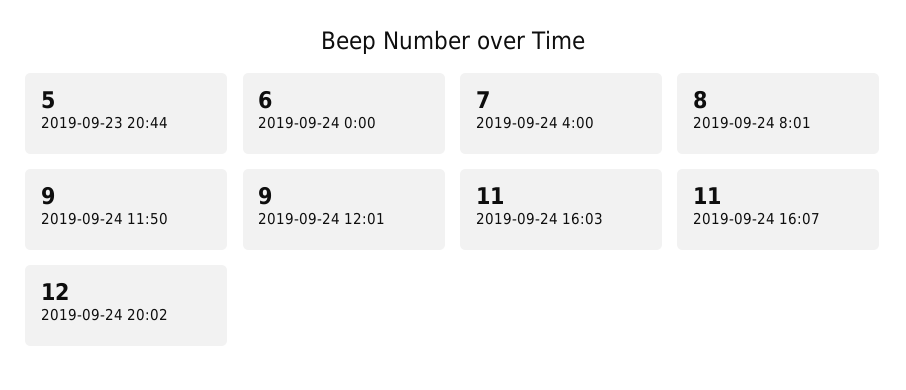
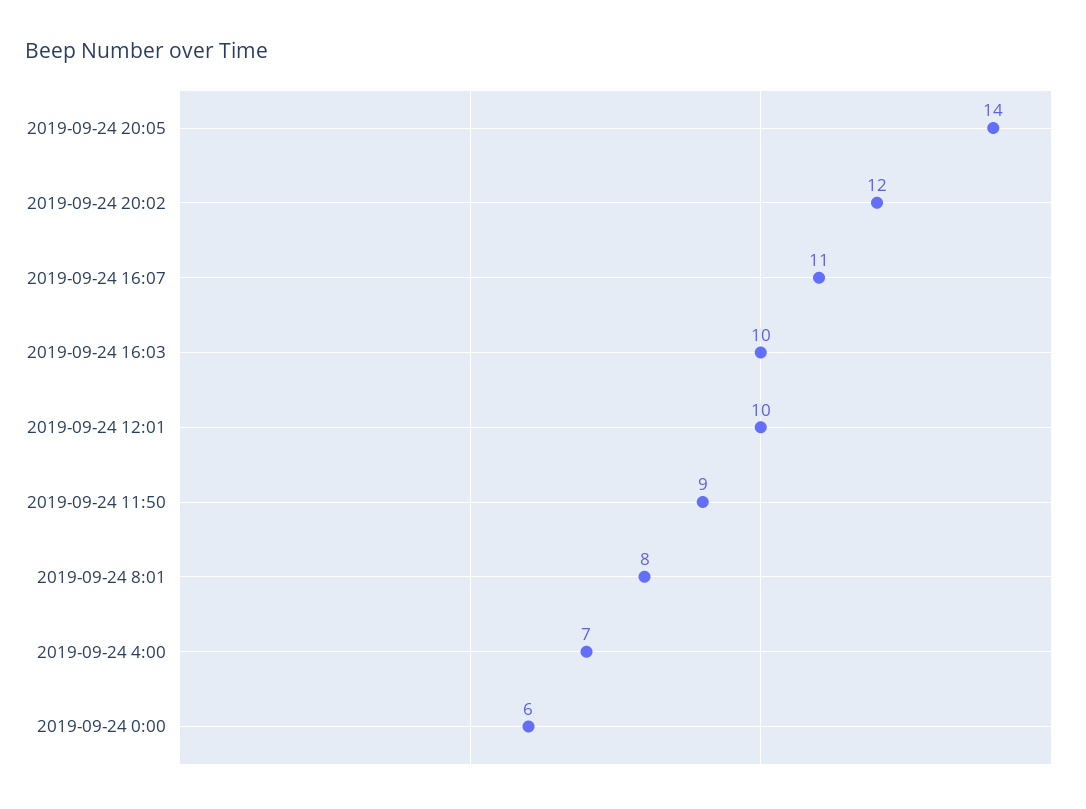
2019-09-23 20:44: 5 -> none
2019-09-24 12:01: 9 -> 10
2019-09-24 16:03: 11 -> 10
2019-09-24 20:05: none -> 14

